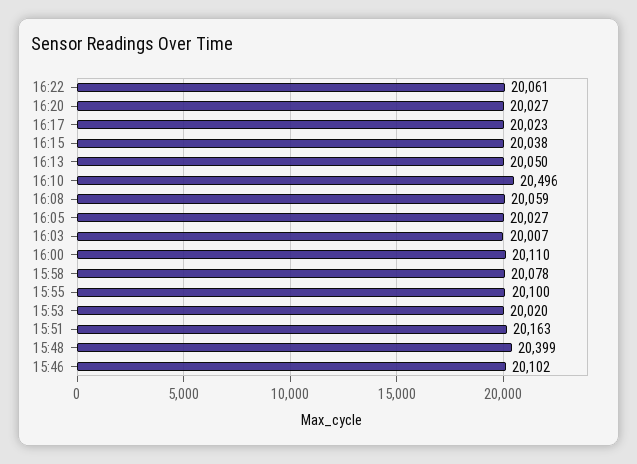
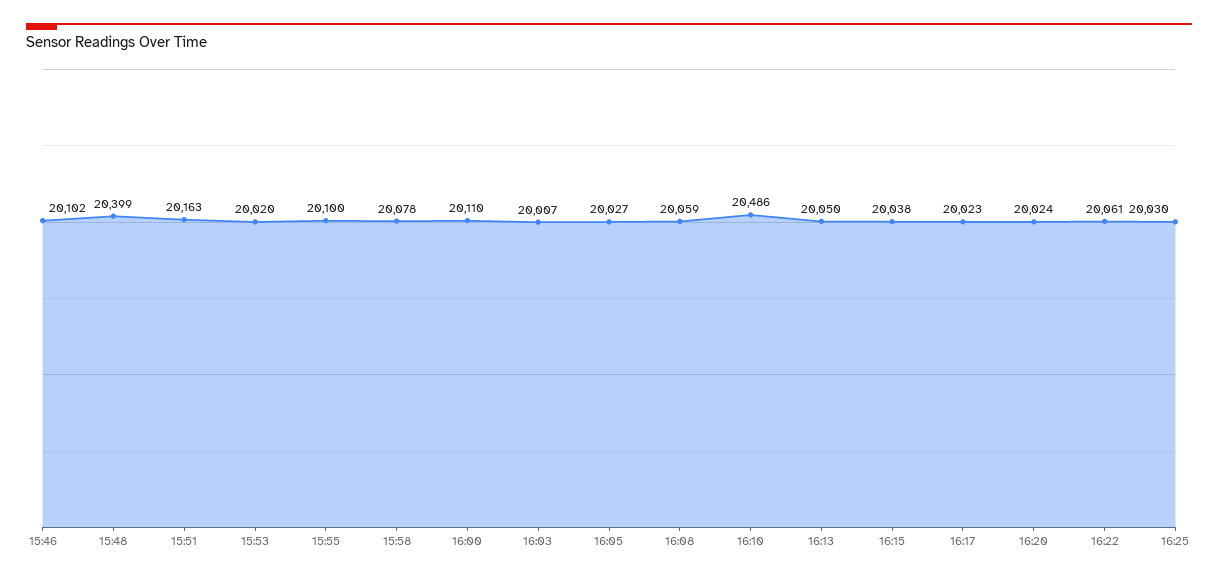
16:20: 20027 -> 20024
16:10: 20496 -> 20486
16:25: none -> 20030

